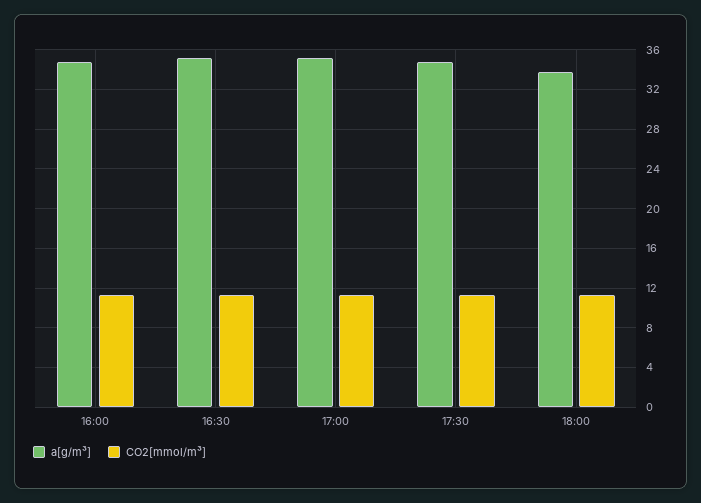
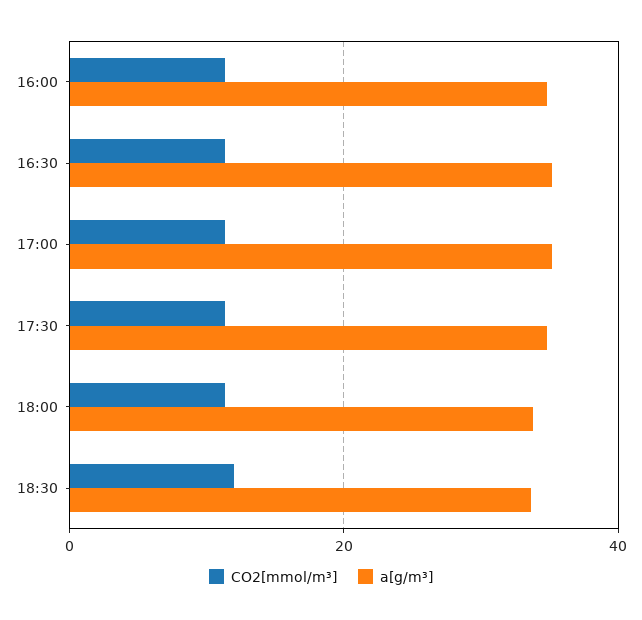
CO2[mmol/m³], 18:30: none -> 12
a[g/m³], 18:30: none -> 34

